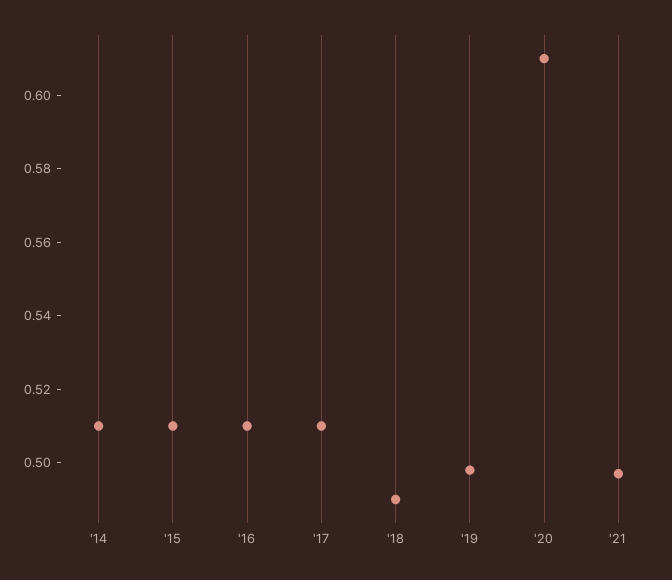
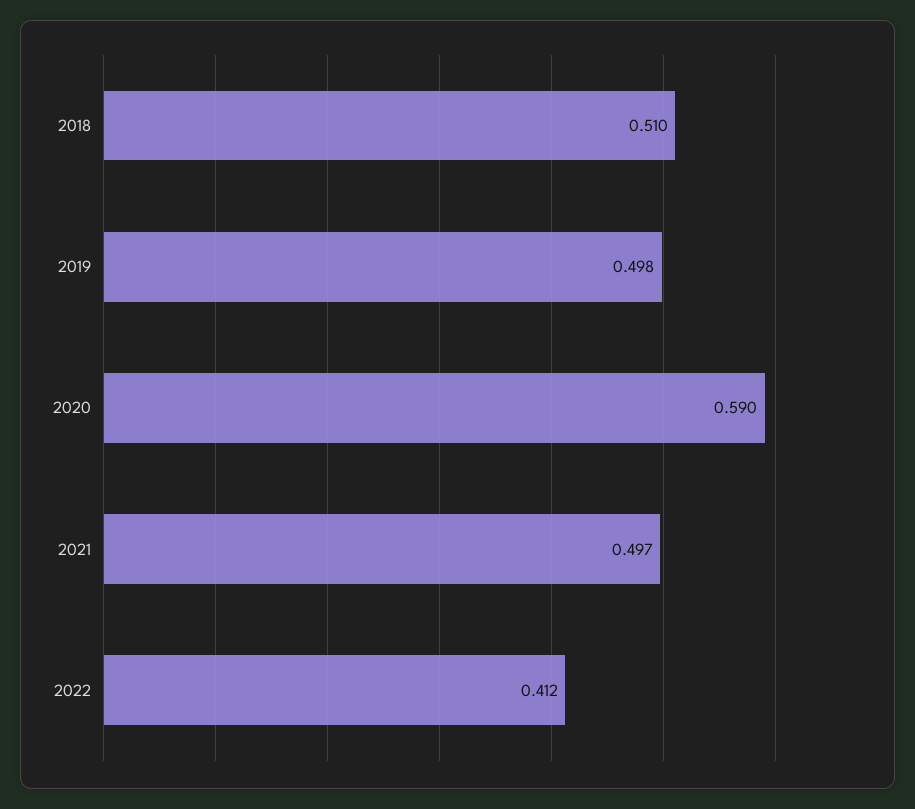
'14: 0.51 -> none
'15: 0.51 -> none
'16: 0.51 -> none
'17: 0.51 -> none
'18: 0.49 -> 0.51
'20: 0.61 -> 0.59
2022: none -> 0.412

